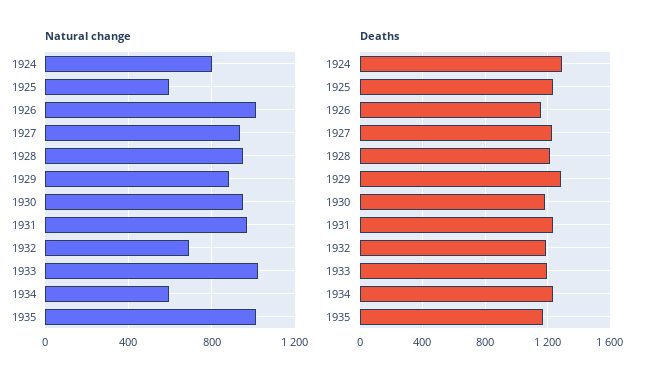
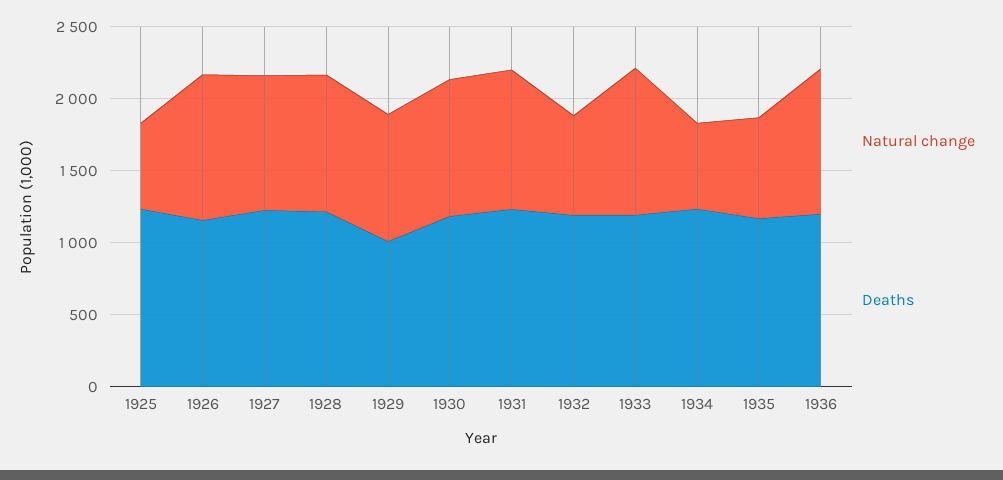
Natural change, 1924: 800 -> none
Natural change, 1935: 1000 -> 700
Deaths, 1924: 1300 -> none
Deaths, 1929: 1300 -> 1000
Natural change, 1936: none -> 1000
Deaths, 1936: none -> 1200

